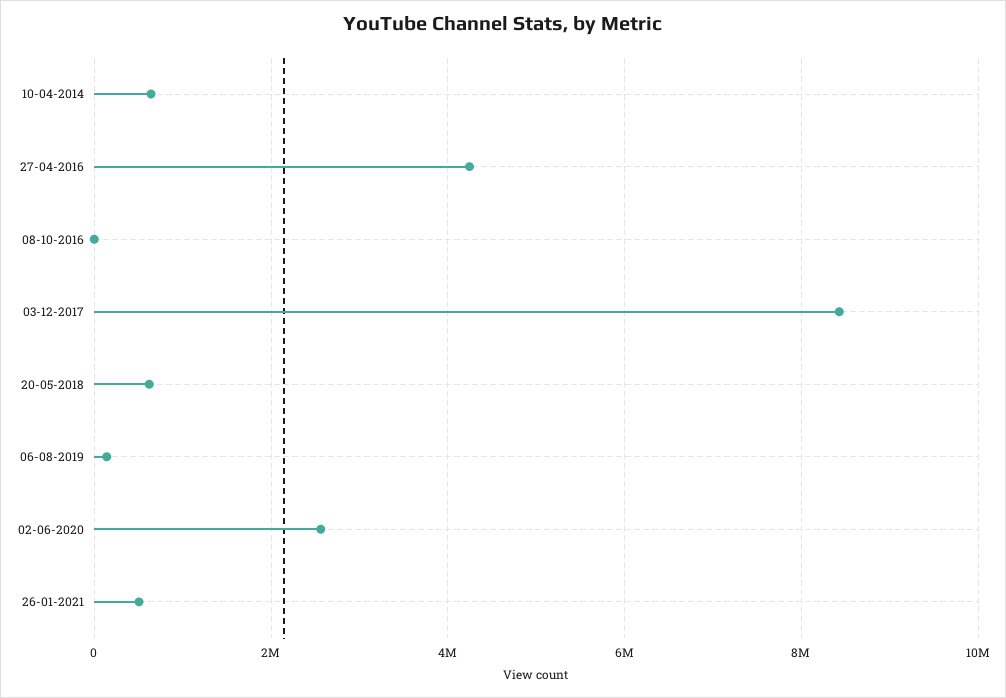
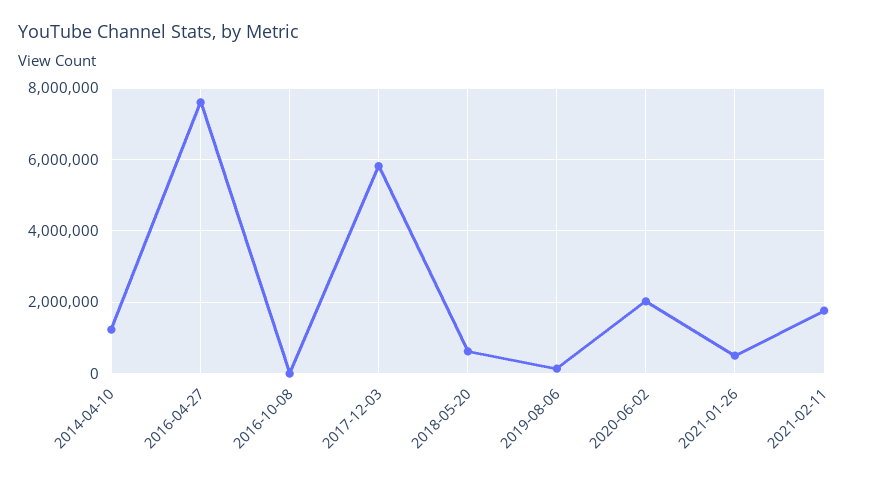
10-04-2014: 600000 -> 1200000
27-04-2016: 4200000 -> 7600000
03-12-2017: 8400000 -> 5800000
02-06-2020: 2600000 -> 2000000
2021-02-11: none -> 1800000

